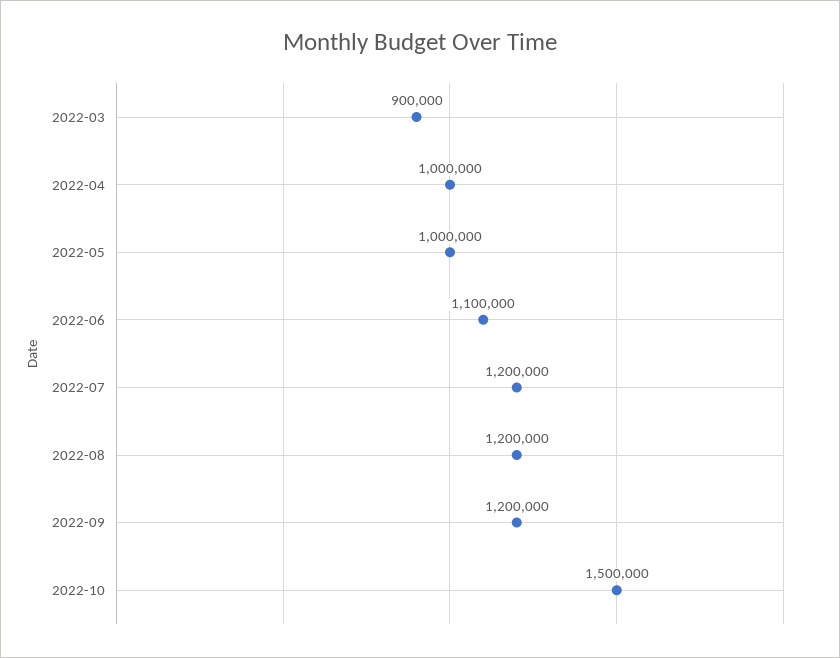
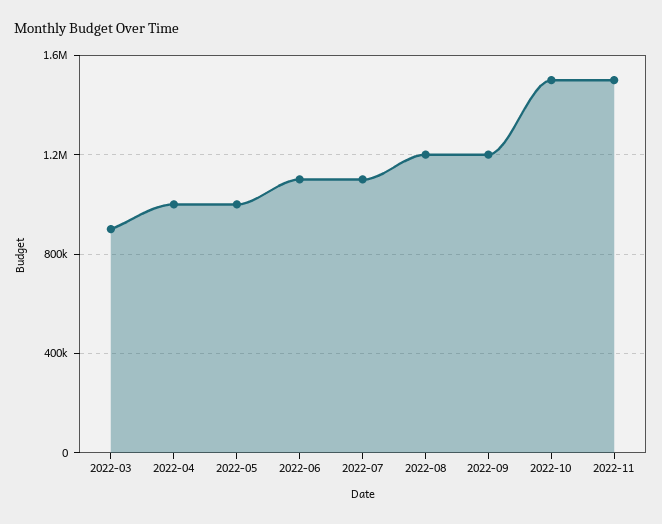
2022-07: 1200000 -> 1100000
2022-11: none -> 1500000

